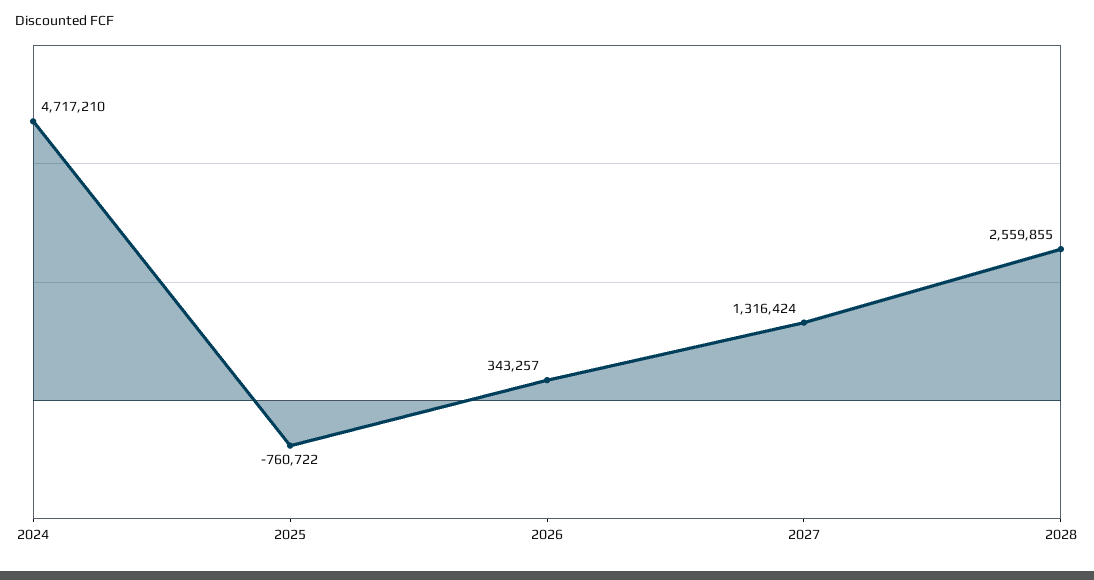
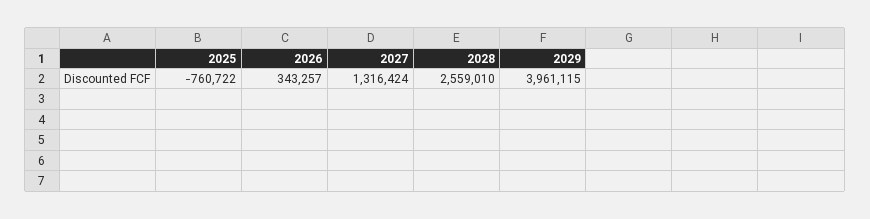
2024: 4717210 -> none
2028: 2559855 -> 2559010
2029: none -> 3961115

